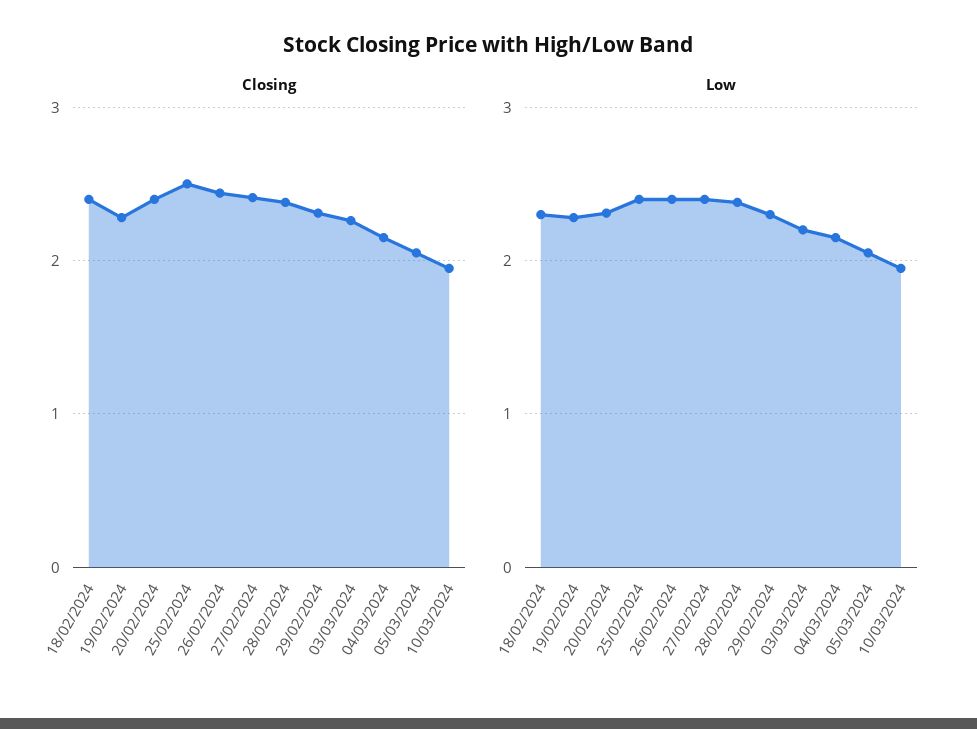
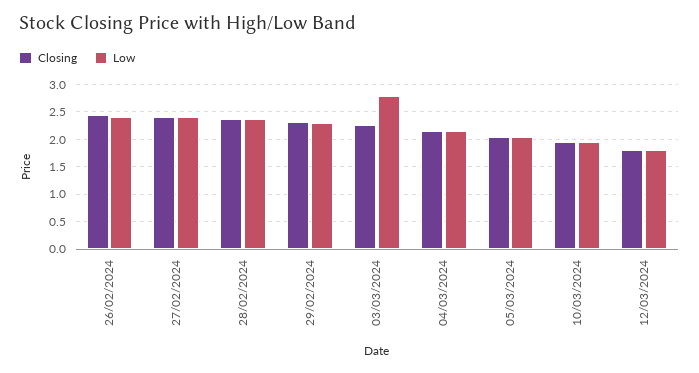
Closing, 18/02/2024: 2.4 -> none
Closing, 19/02/2024: 2.3 -> none
Closing, 20/02/2024: 2.4 -> none
Closing, 25/02/2024: 2.5 -> none
Low, 18/02/2024: 2.3 -> none
Low, 19/02/2024: 2.3 -> none
Low, 20/02/2024: 2.3 -> none
Low, 25/02/2024: 2.4 -> none
Low, 03/03/2024: 2.2 -> 2.75
Closing, 12/03/2024: none -> 1.75
Low, 12/03/2024: none -> 1.75

